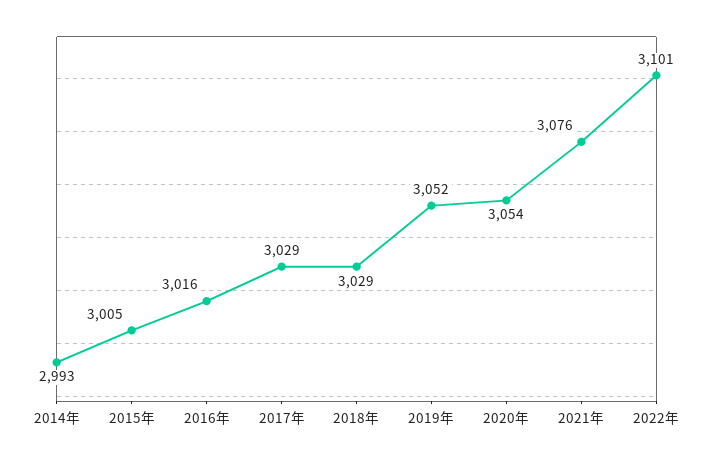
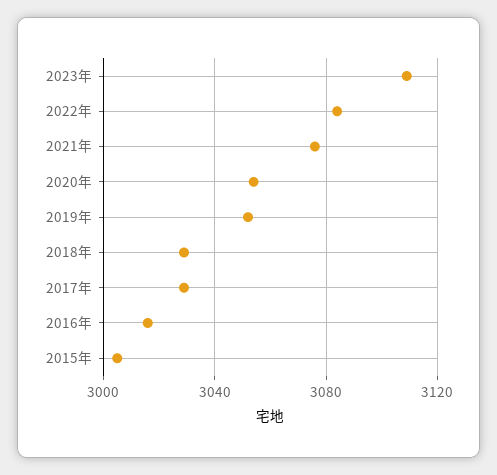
2014年: 2993 -> none
2022年: 3101 -> 3085
2023年: none -> 3110

